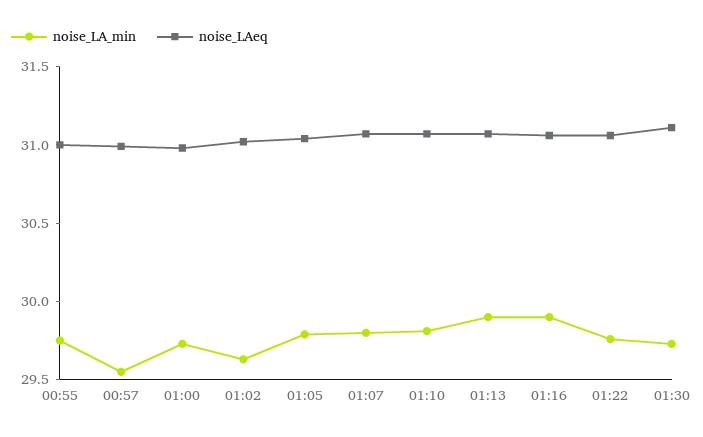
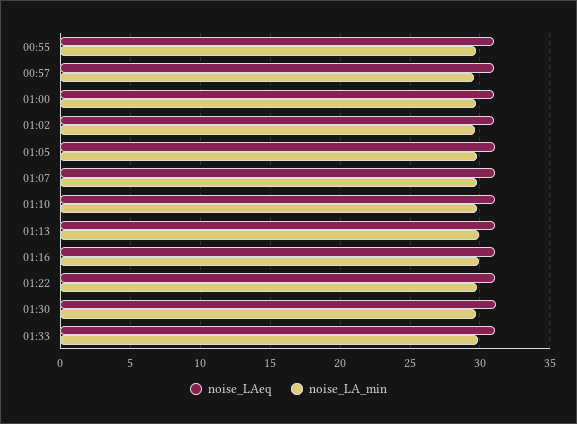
noise_LAeq, 01:33: none -> 31
noise_LA_min, 01:33: none -> 30

